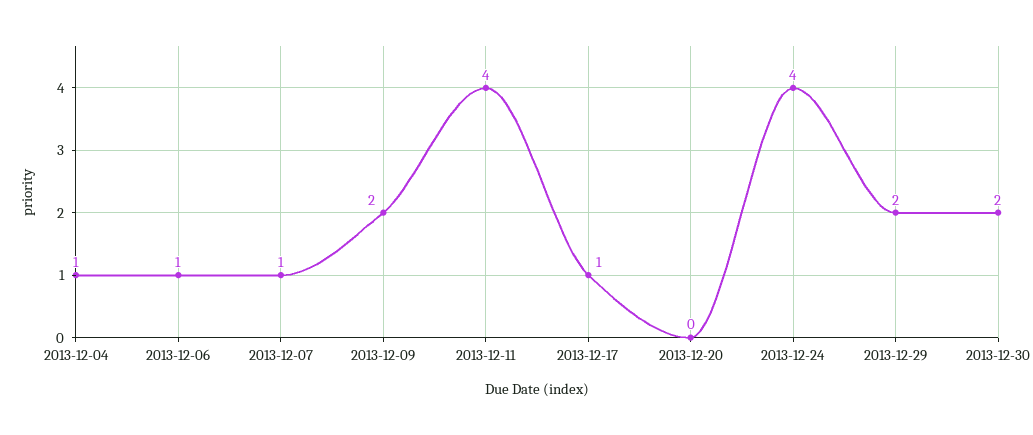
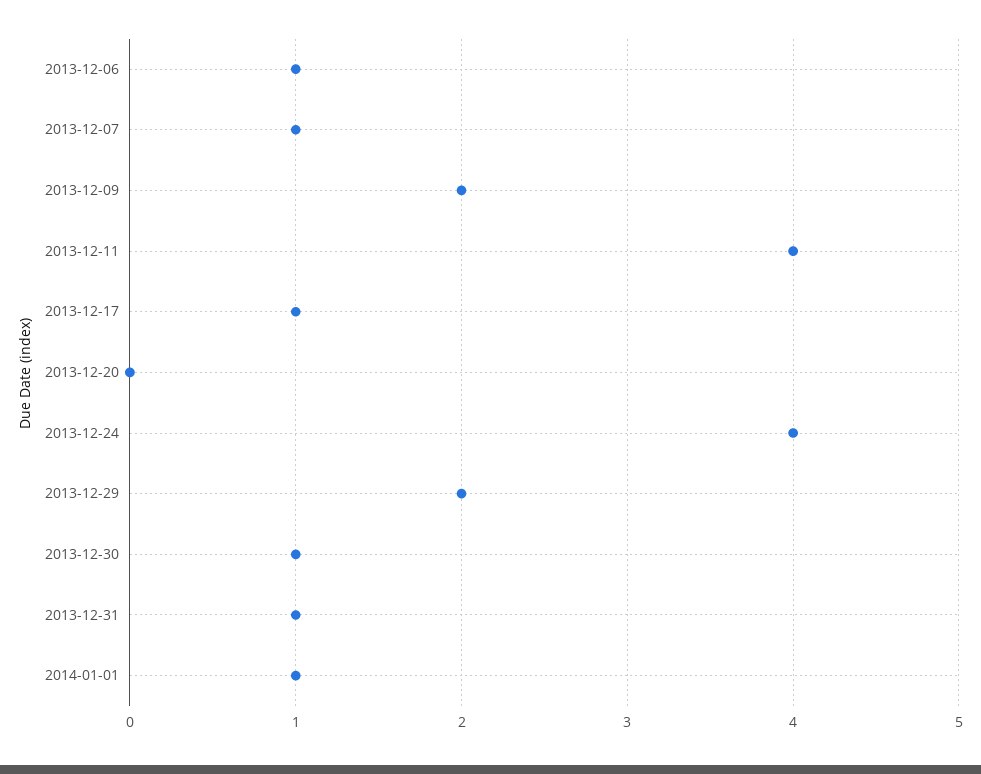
2013-12-04: 1 -> none
2013-12-30: 2 -> 1
2013-12-31: none -> 1
2014-01-01: none -> 1

